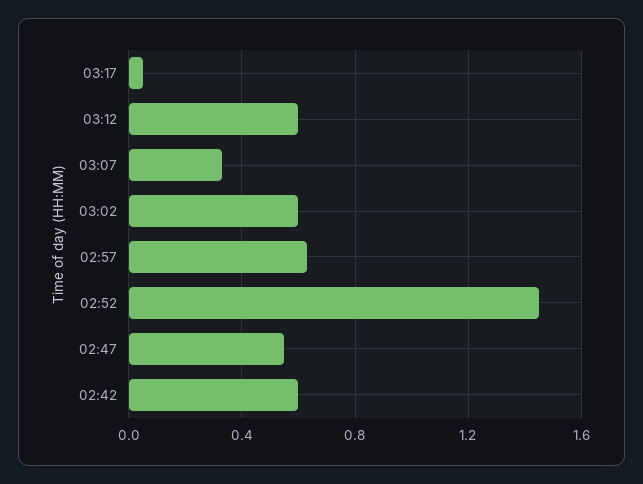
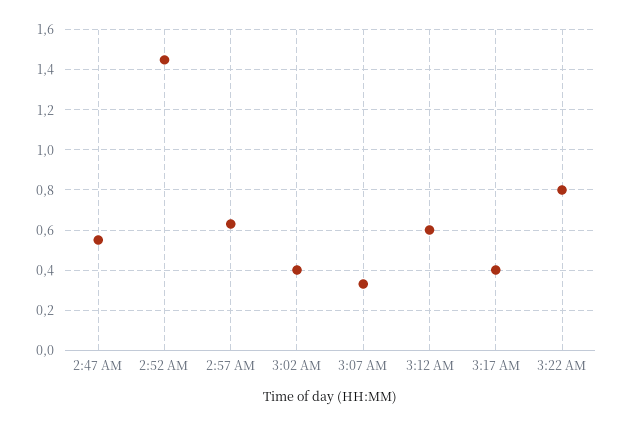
03:17: 0.05 -> 0.4
03:02: 0.6 -> 0.4
02:42: 0.6 -> none
3:22 AM: none -> 0.8

